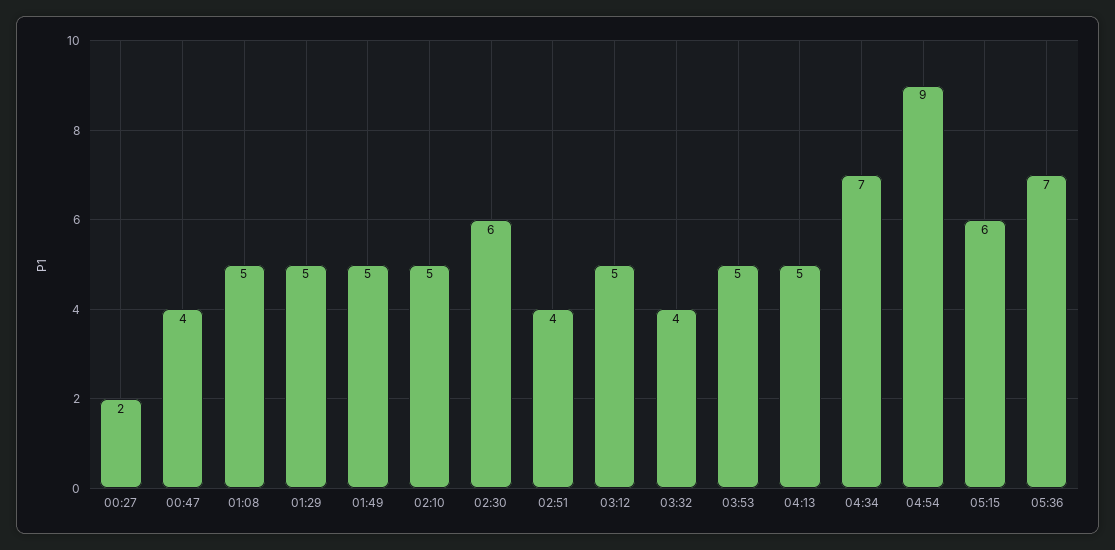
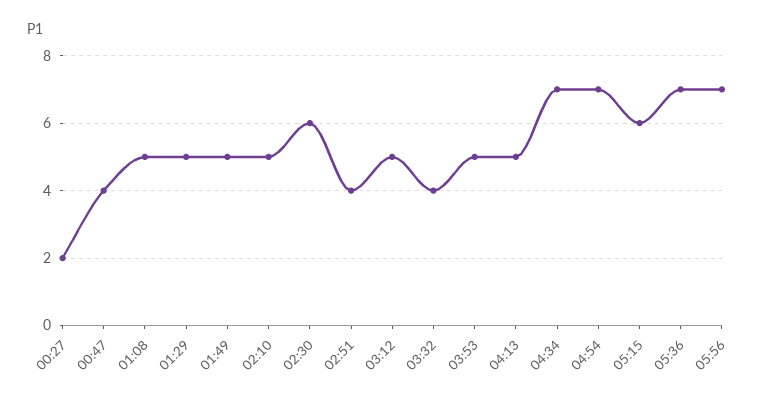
04:54: 9 -> 7
05:56: none -> 7

